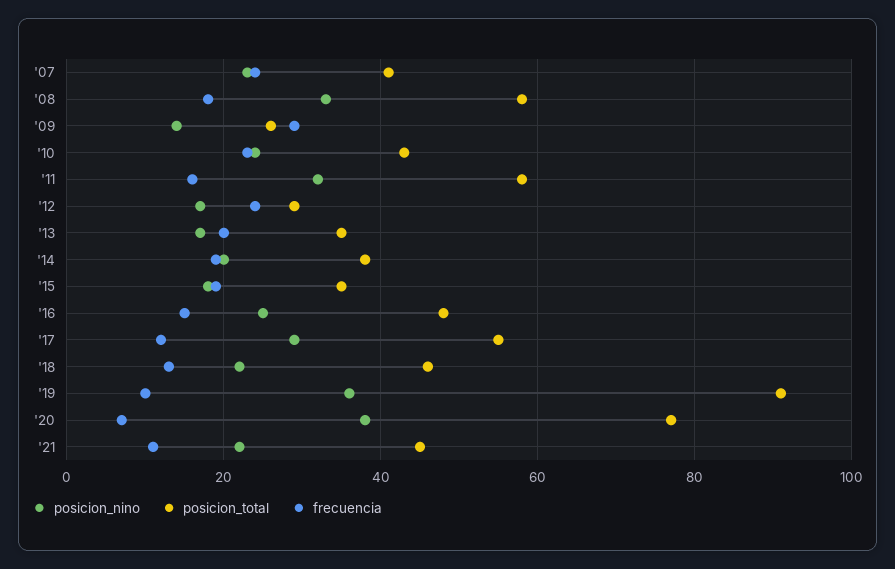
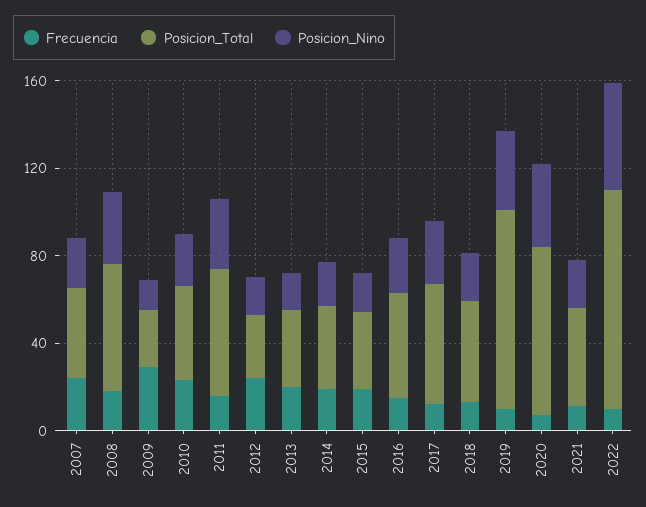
frecuencia, 2022: none -> 10
posicion_total, 2022: none -> 100
posicion_nino, 2022: none -> 50

